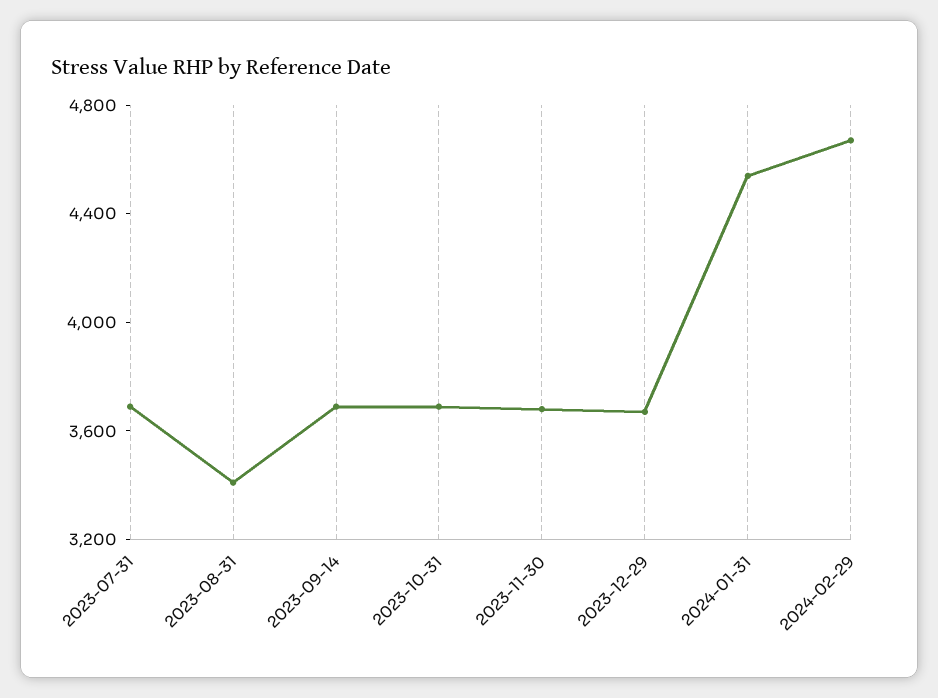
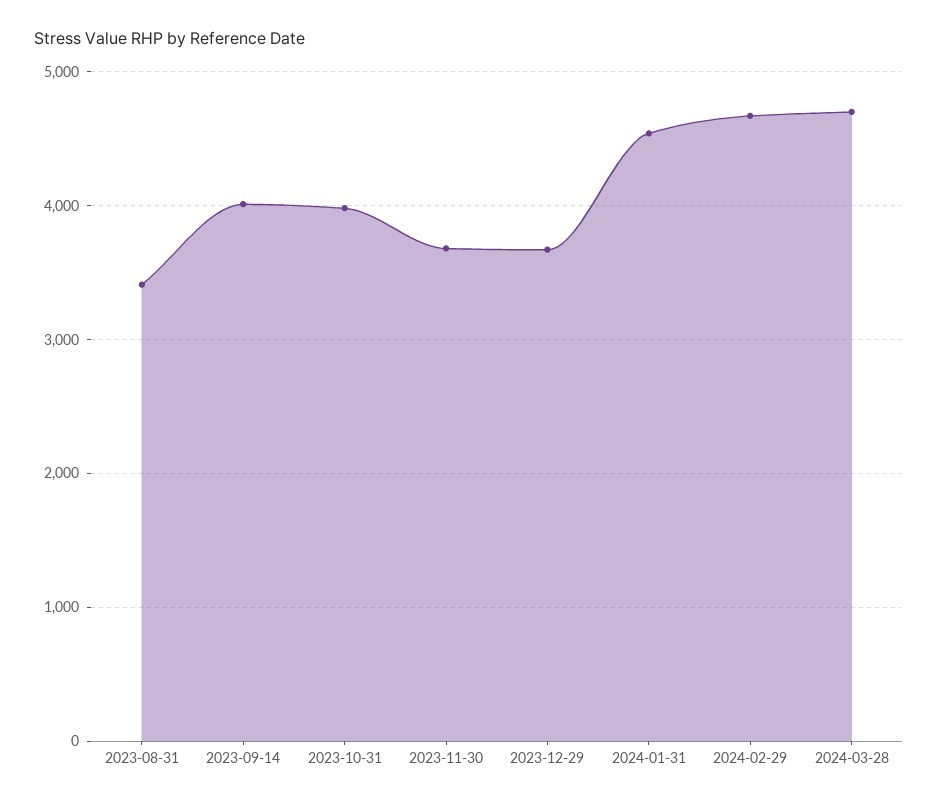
2023-07-31: 3700 -> none
2023-09-14: 3700 -> 4000
2023-10-31: 3700 -> 4000
2024-03-28: none -> 4700

